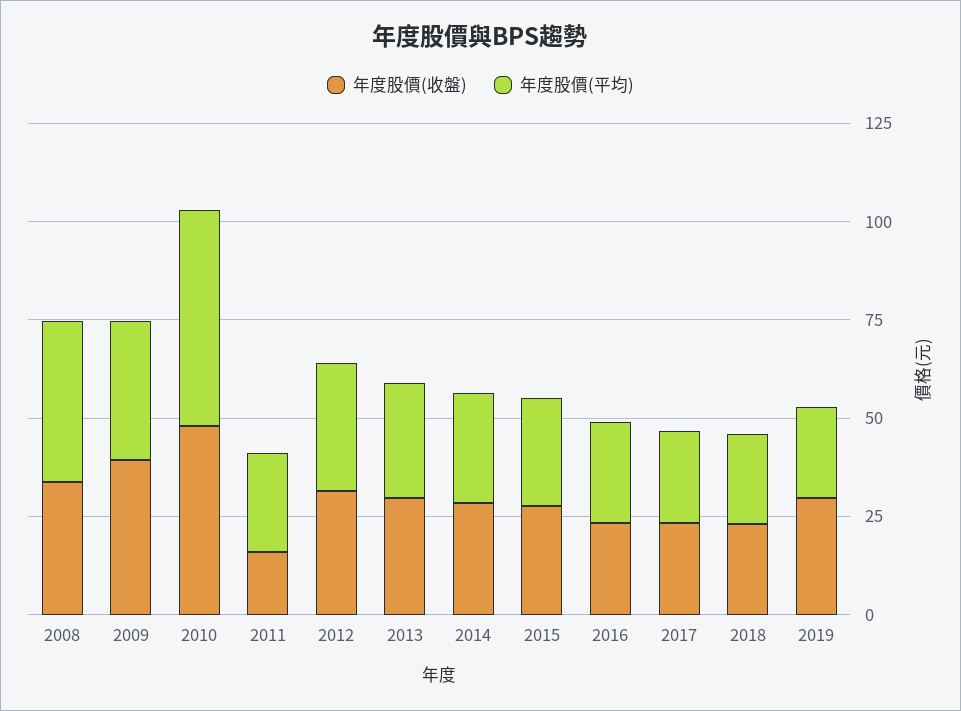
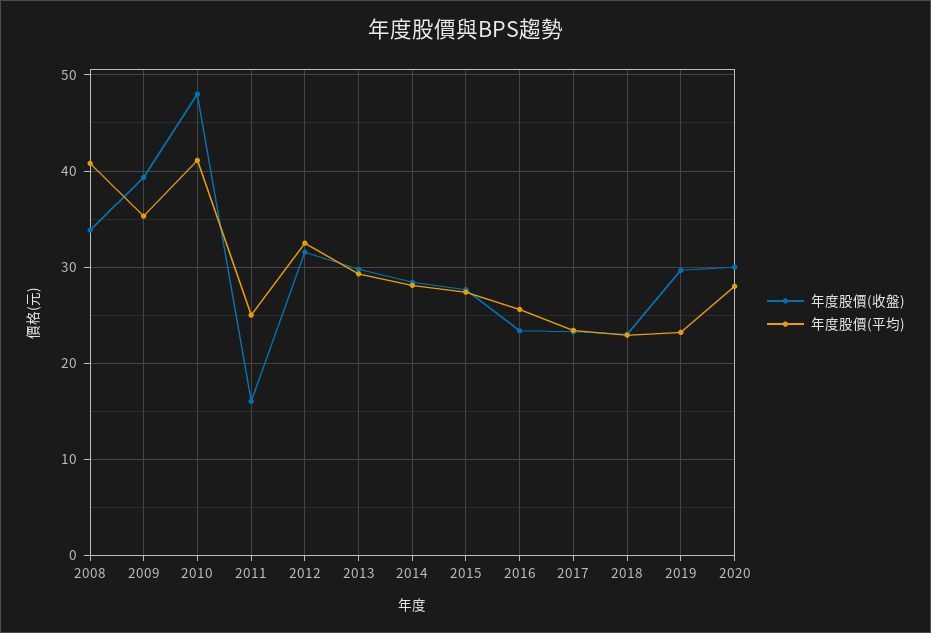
年度股價(平均), 2010: 55 -> 41
年度股價(收盤), 2020: none -> 30
年度股價(平均), 2020: none -> 28

